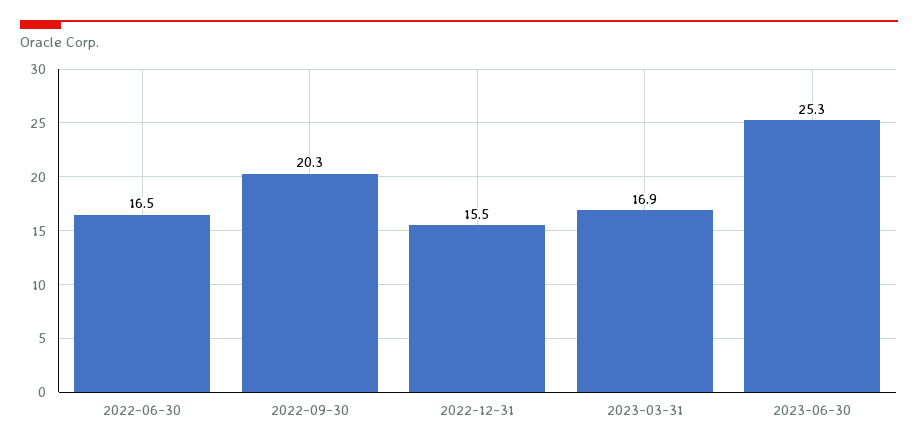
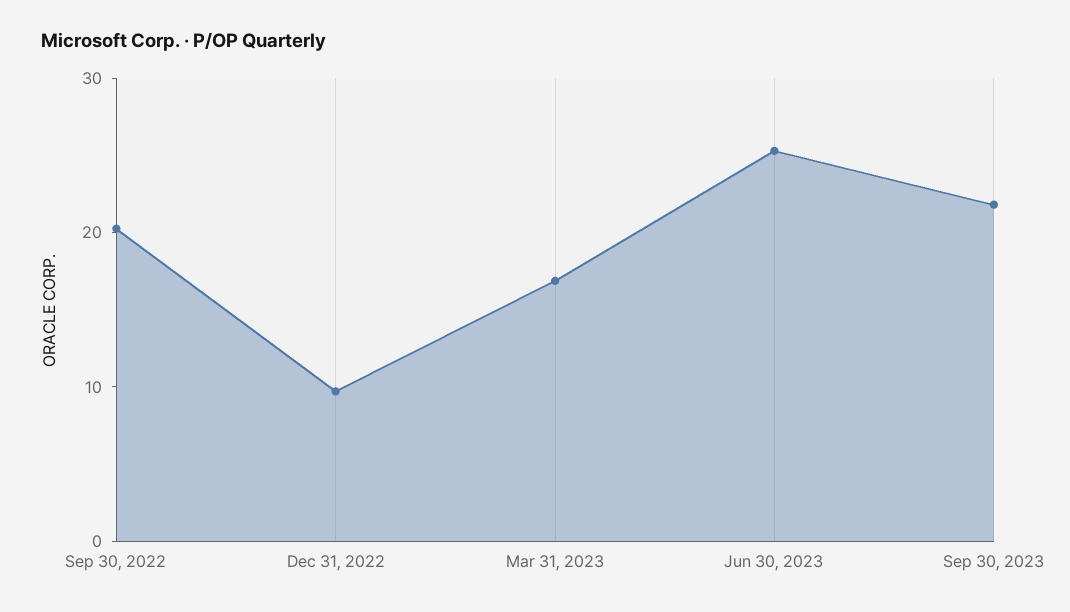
2022-06-30: 16.5 -> none
2022-12-31: 15.5 -> 10
Sep 30, 2023: none -> 22

